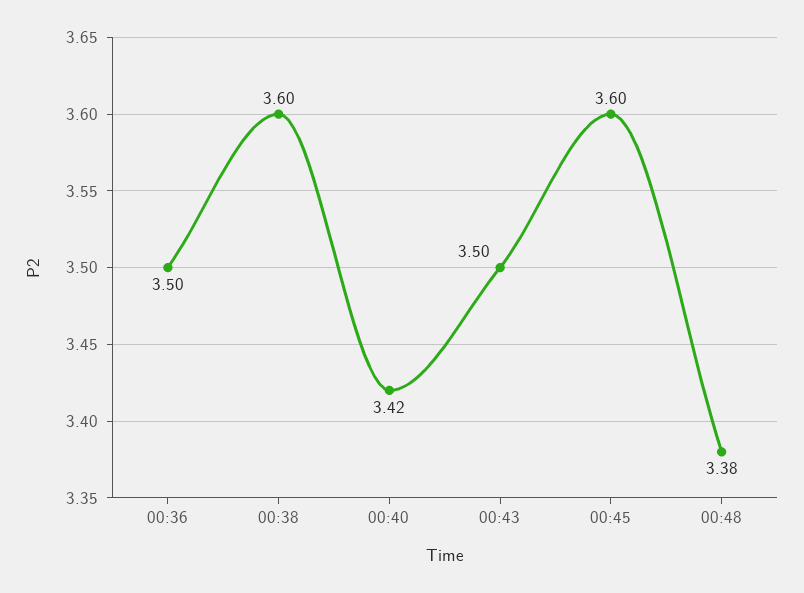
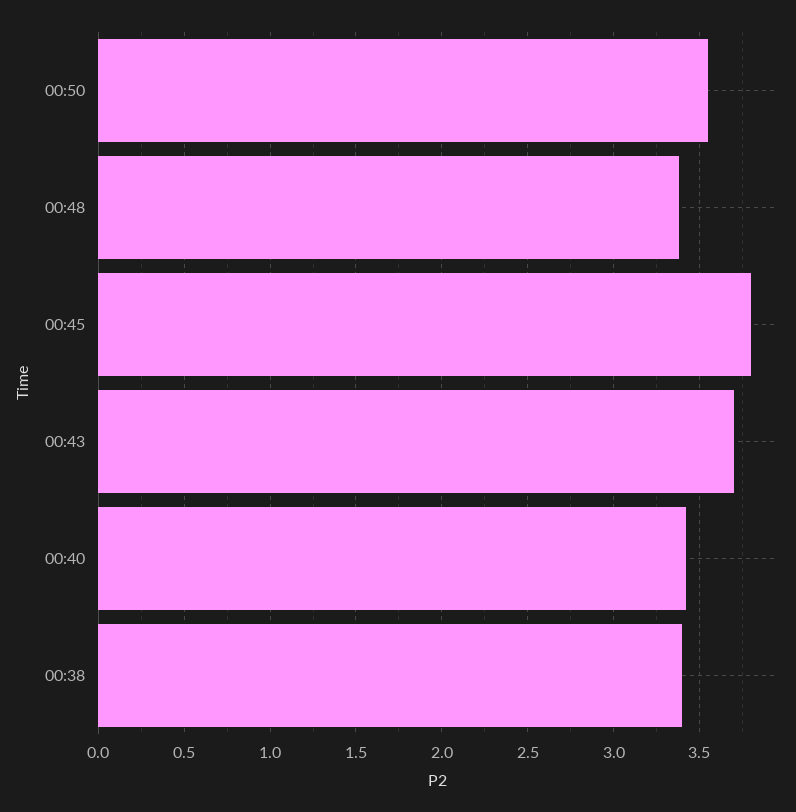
00:36: 3.5 -> none
00:38: 3.6 -> 3.4
00:43: 3.5 -> 3.7
00:45: 3.6 -> 3.8
00:50: none -> 3.55

